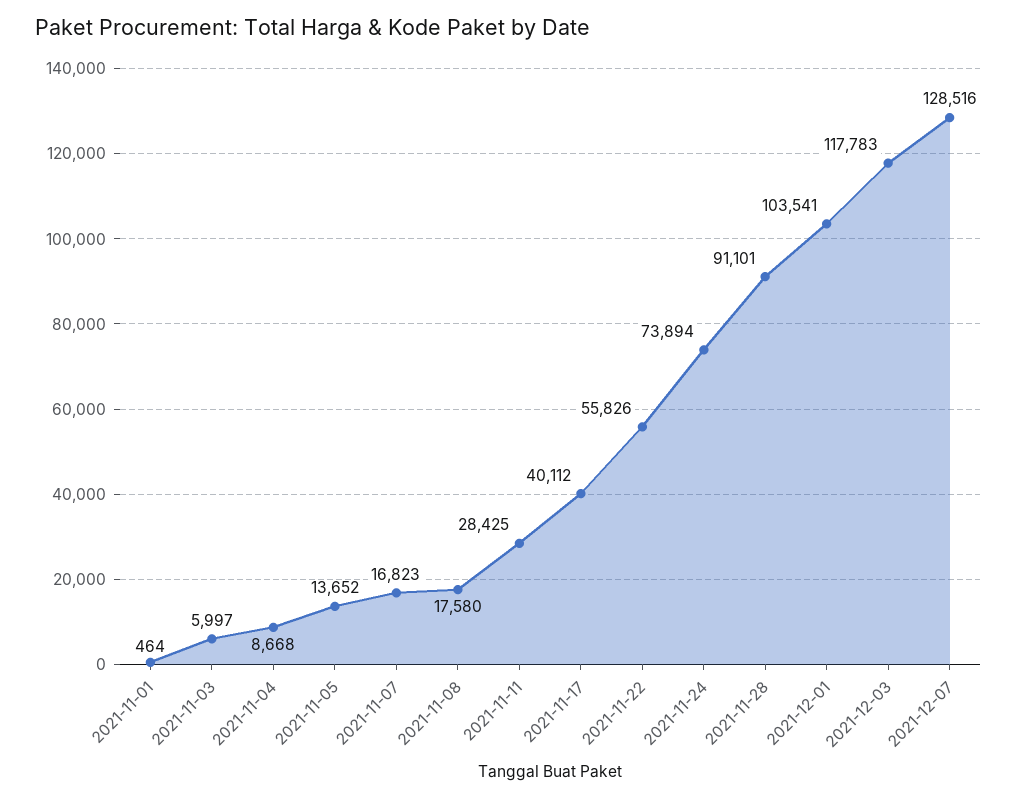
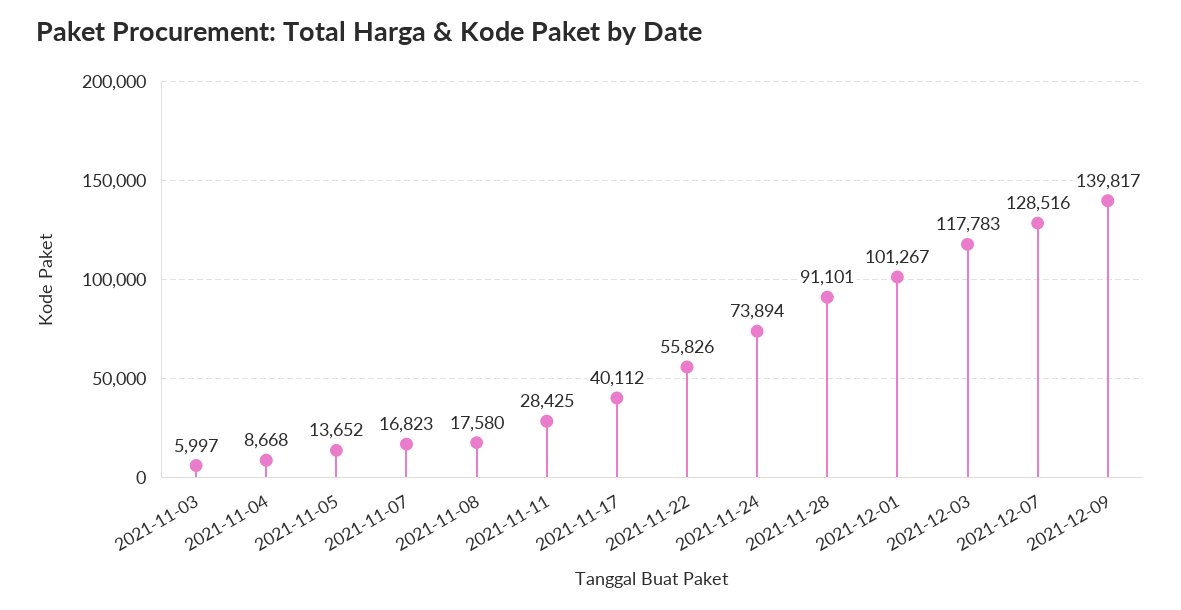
2021-11-01: 464 -> none
2021-12-01: 103541 -> 101267
2021-12-09: none -> 139817

